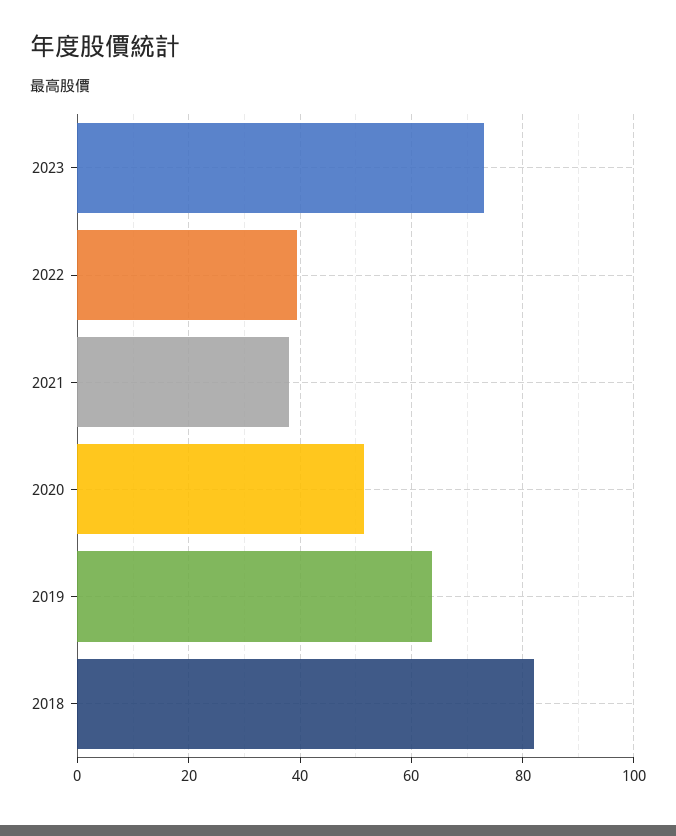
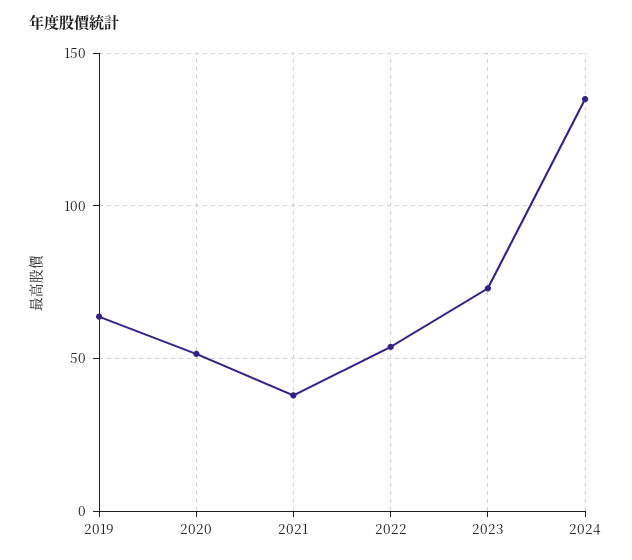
2022: 40 -> 55
2018: 82 -> none
2024: none -> 135

